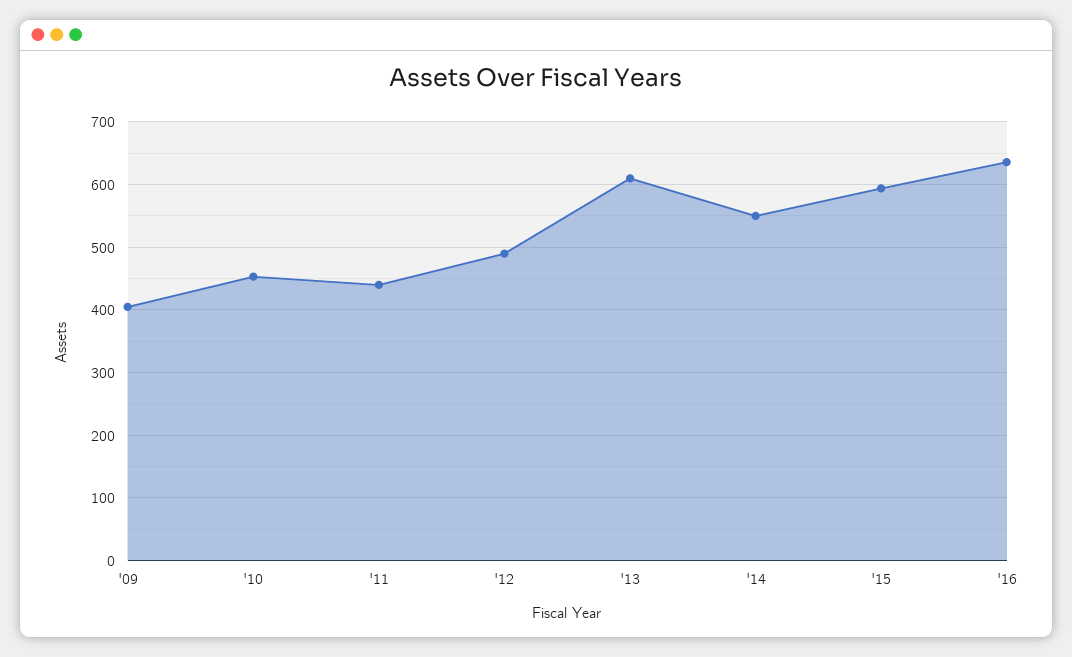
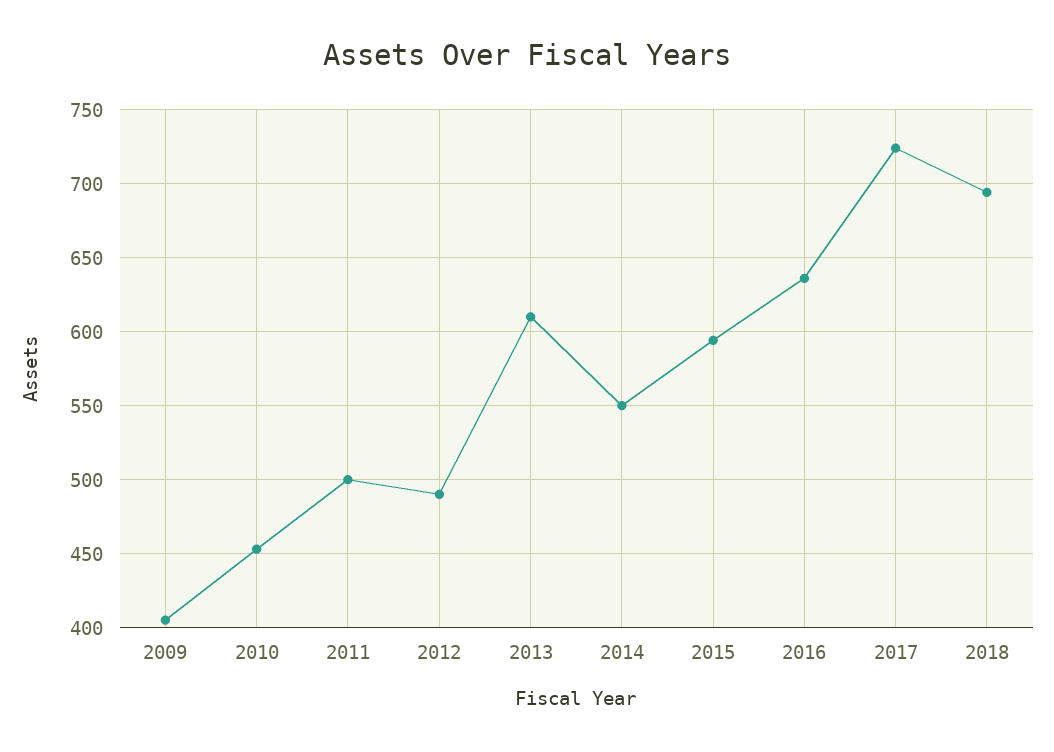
'11: 440 -> 500
2017: none -> 725
2018: none -> 695

